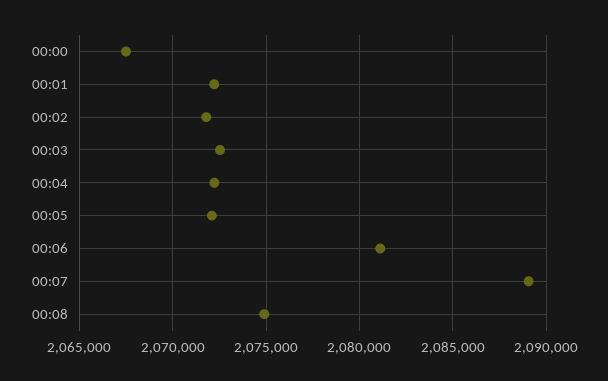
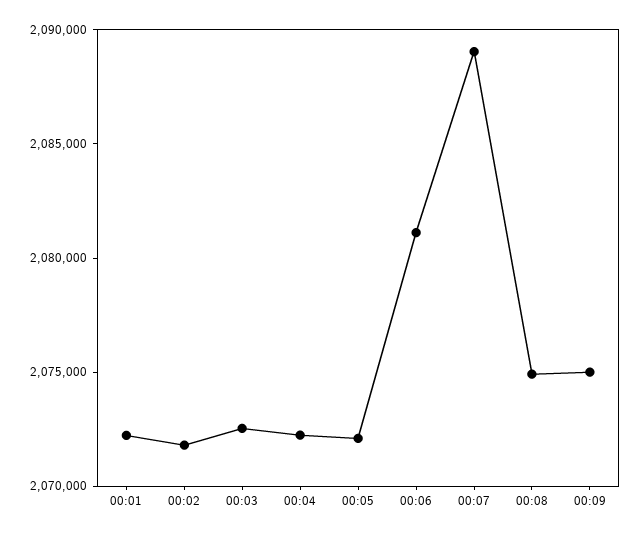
00:00: 2067500 -> none
00:09: none -> 2075000

